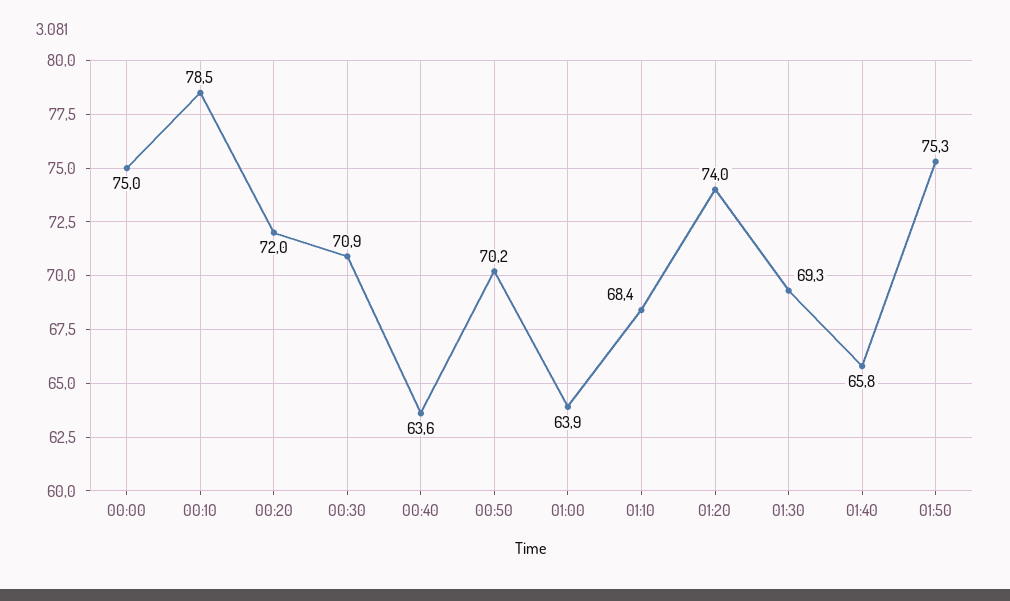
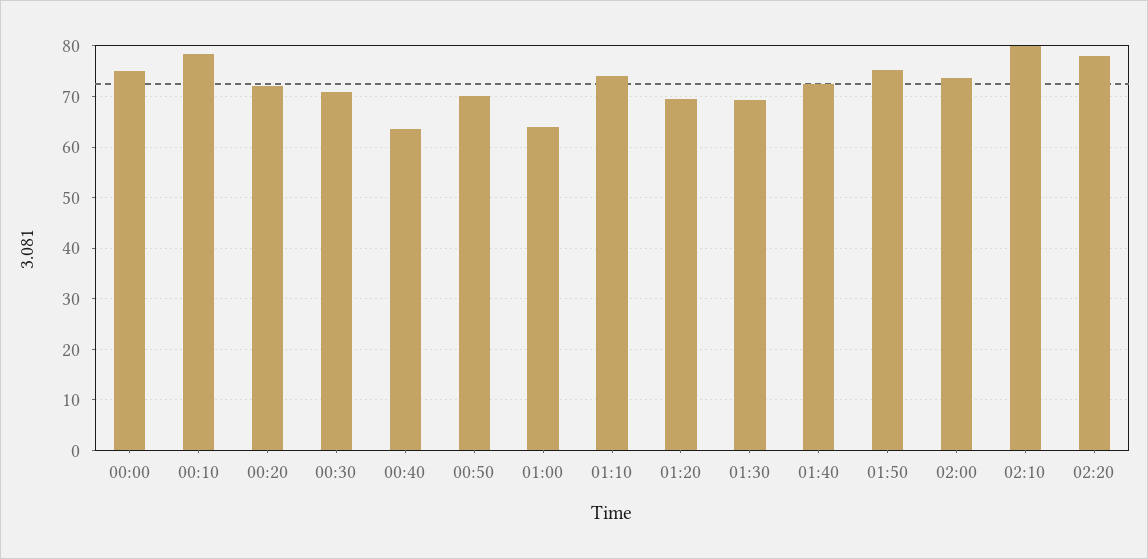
01:10: 68.4 -> 74
01:20: 74 -> 70
01:40: 65.8 -> 72
02:00: none -> 74
02:10: none -> 80
02:20: none -> 78

